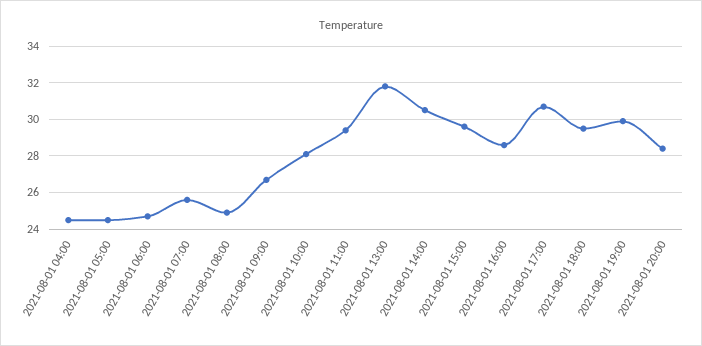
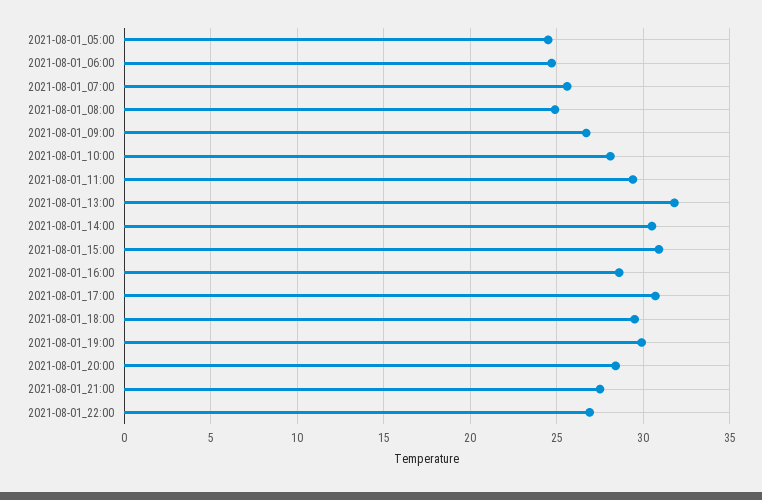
2021-08-01 04:00: 24.5 -> none
2021-08-01 15:00: 29.5 -> 31
2021-08-01_21:00: none -> 27.5
2021-08-01_22:00: none -> 27

